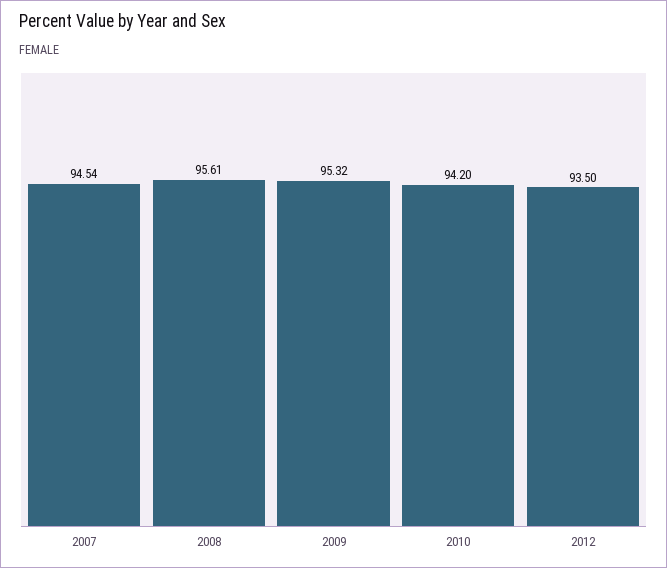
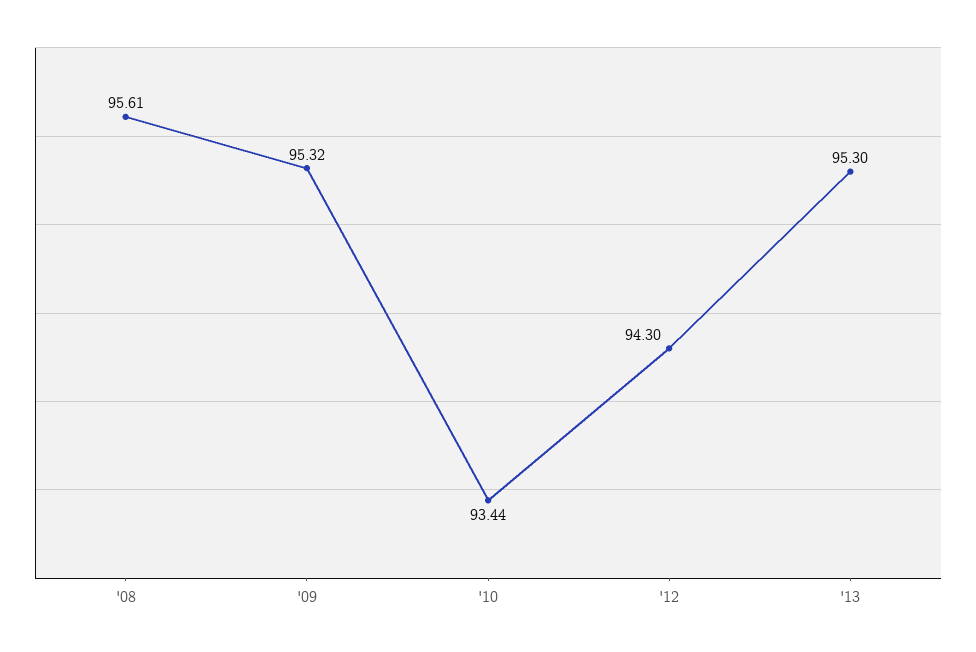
2007: 94.54 -> none
2010: 94.2 -> 93.44
2012: 93.5 -> 94.3
'13: none -> 95.3

